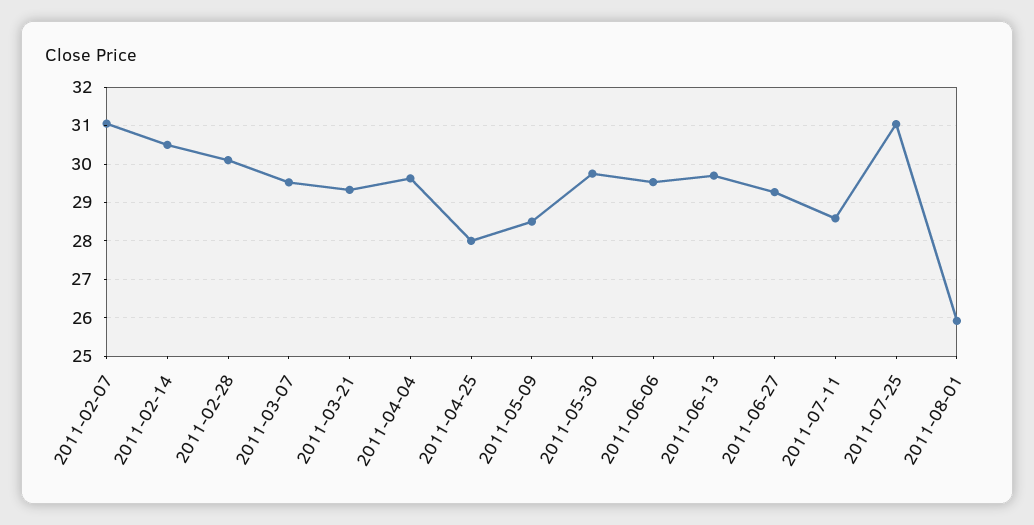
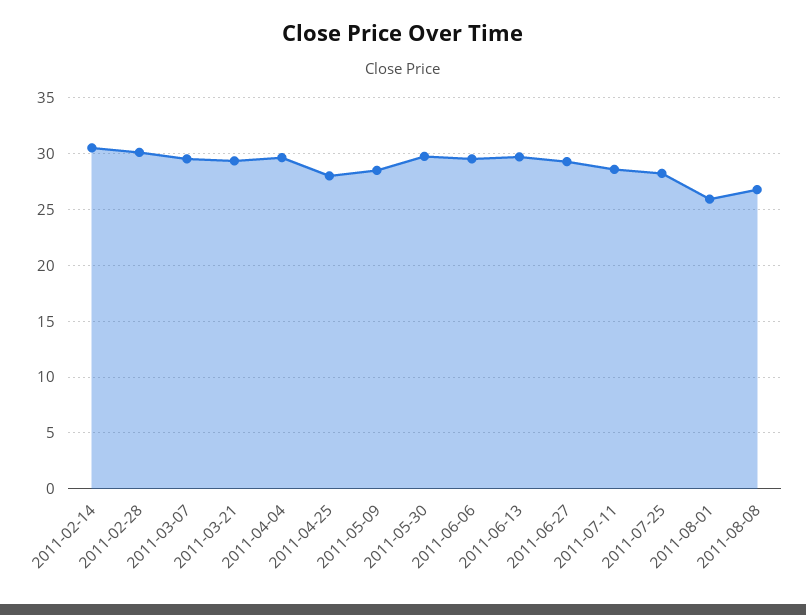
2011-02-07: 31 -> none
2011-07-25: 31 -> 28
2011-08-08: none -> 27

